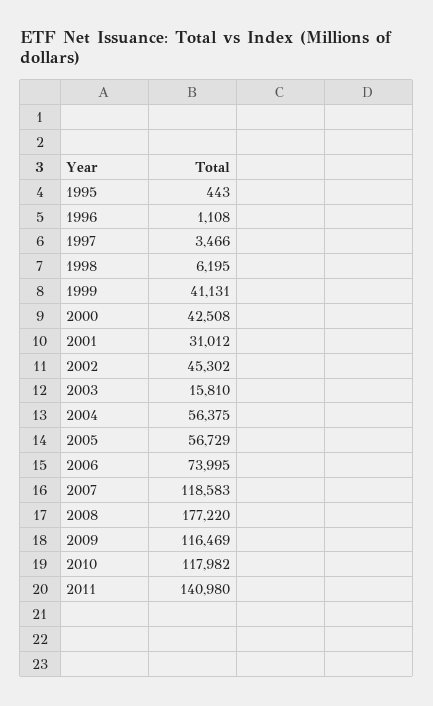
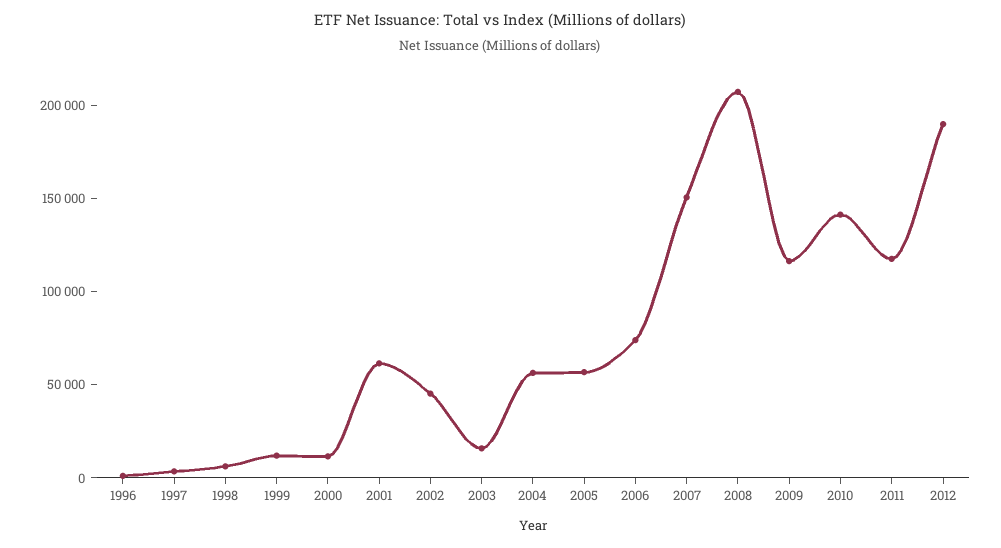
1995: 443 -> none
1999: 41131 -> 10000
2000: 42508 -> 10000
2001: 31012 -> 60000
2007: 118583 -> 150000
2008: 177220 -> 210000
2010: 117982 -> 140000
2011: 140980 -> 120000
2012: none -> 190000

